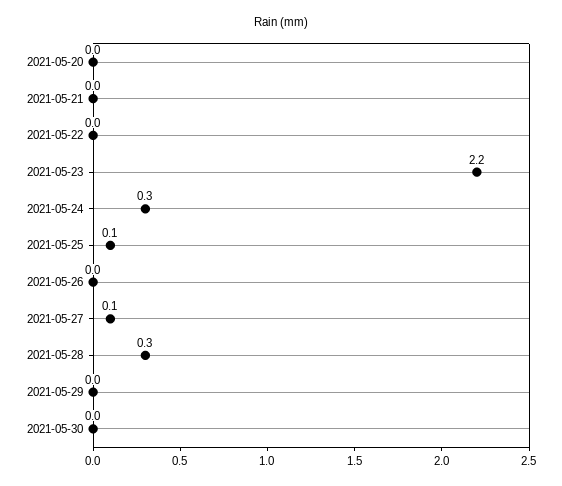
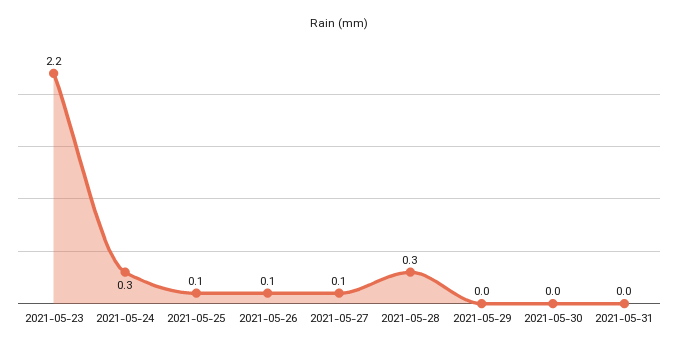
2021-05-20: 0 -> none
2021-05-21: 0 -> none
2021-05-22: 0 -> none
2021-05-26: 0 -> 0.1
2021-05-31: none -> 0

